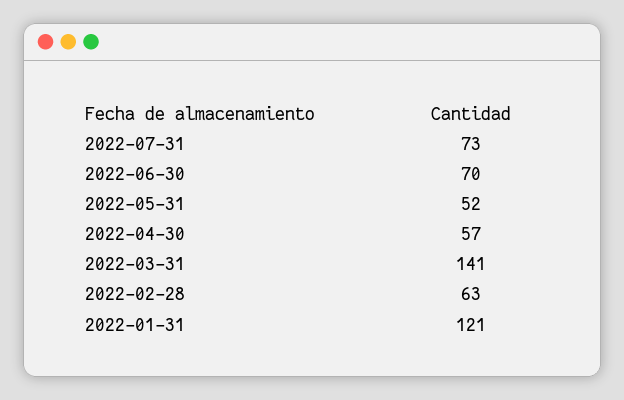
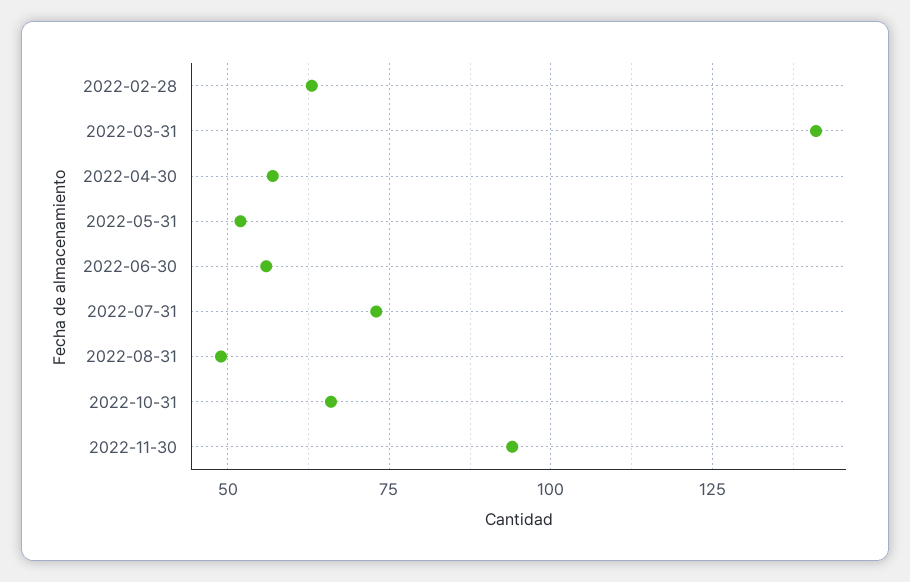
2022-06-30: 70 -> 55
2022-01-31: 121 -> none
2022-08-31: none -> 50
2022-10-31: none -> 65
2022-11-30: none -> 95

